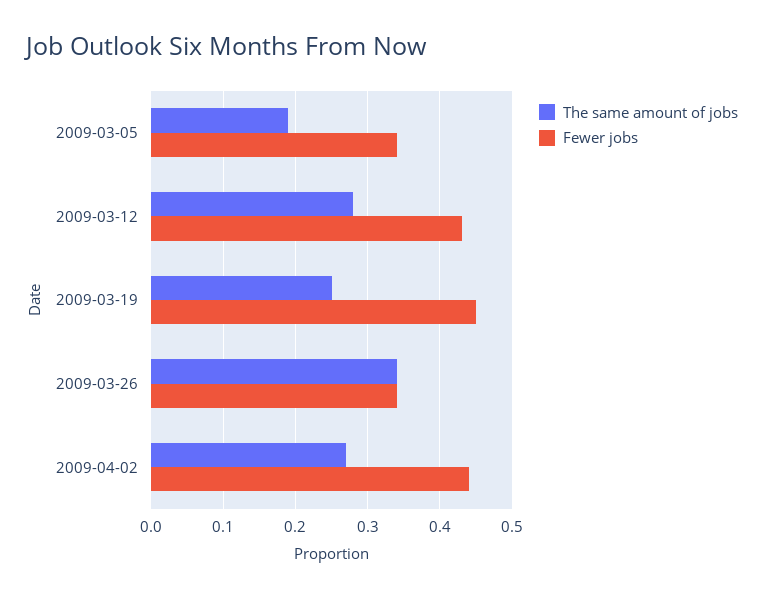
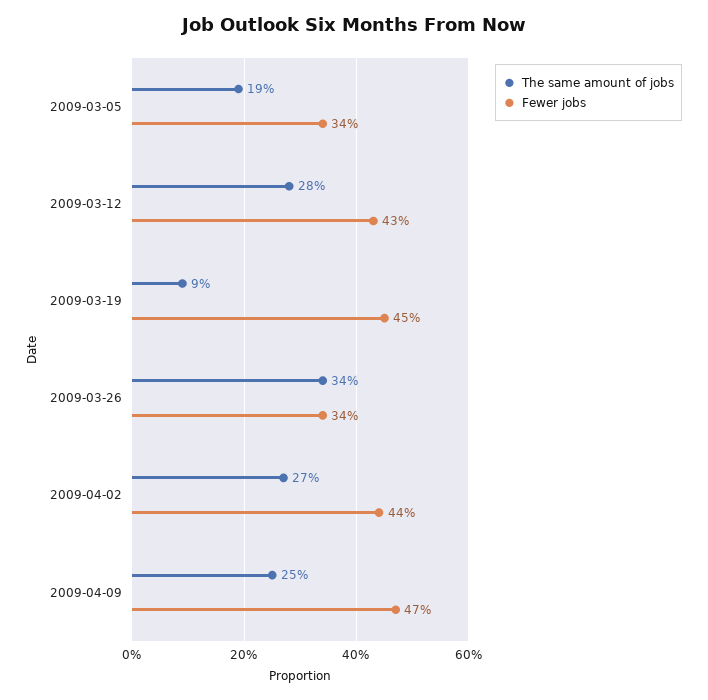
The same amount of jobs, 2009-03-19: 0.25 -> 0.09
The same amount of jobs, 2009-04-09: none -> 0.25
Fewer jobs, 2009-04-09: none -> 0.47

